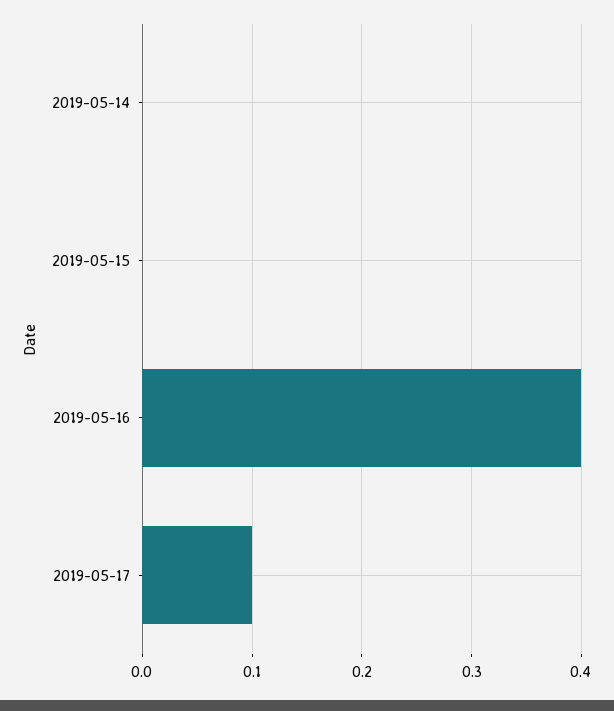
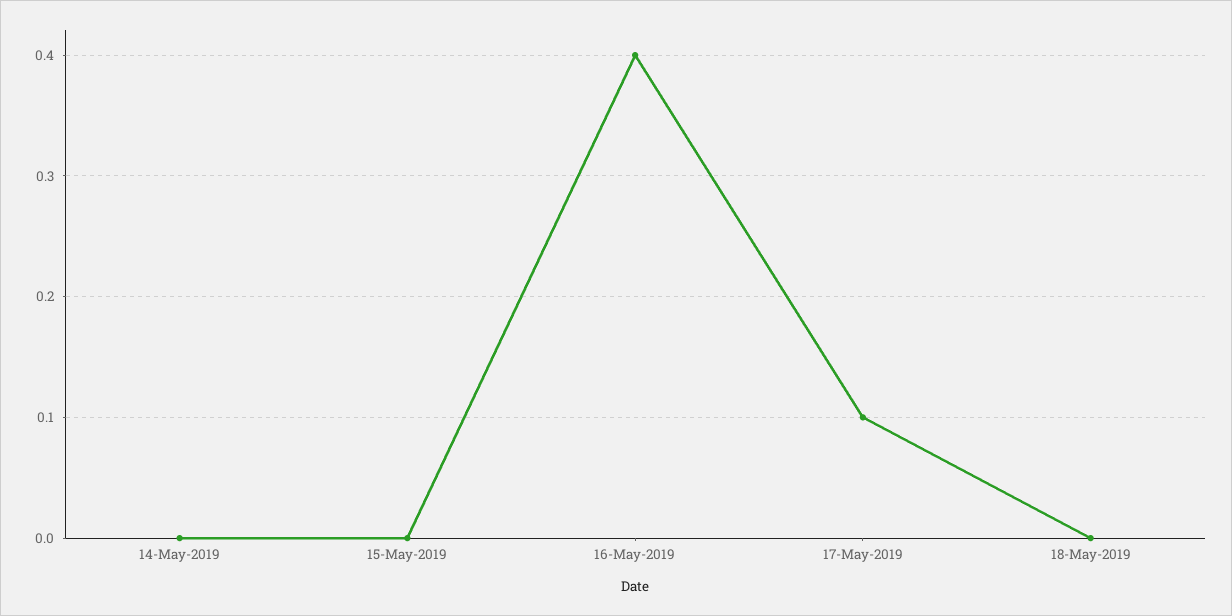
18-May-2019: none -> 0

